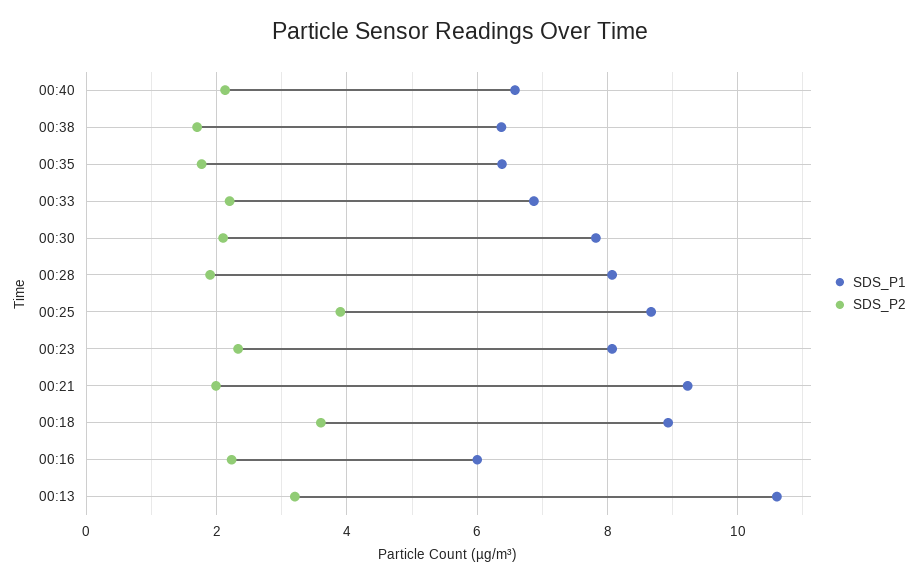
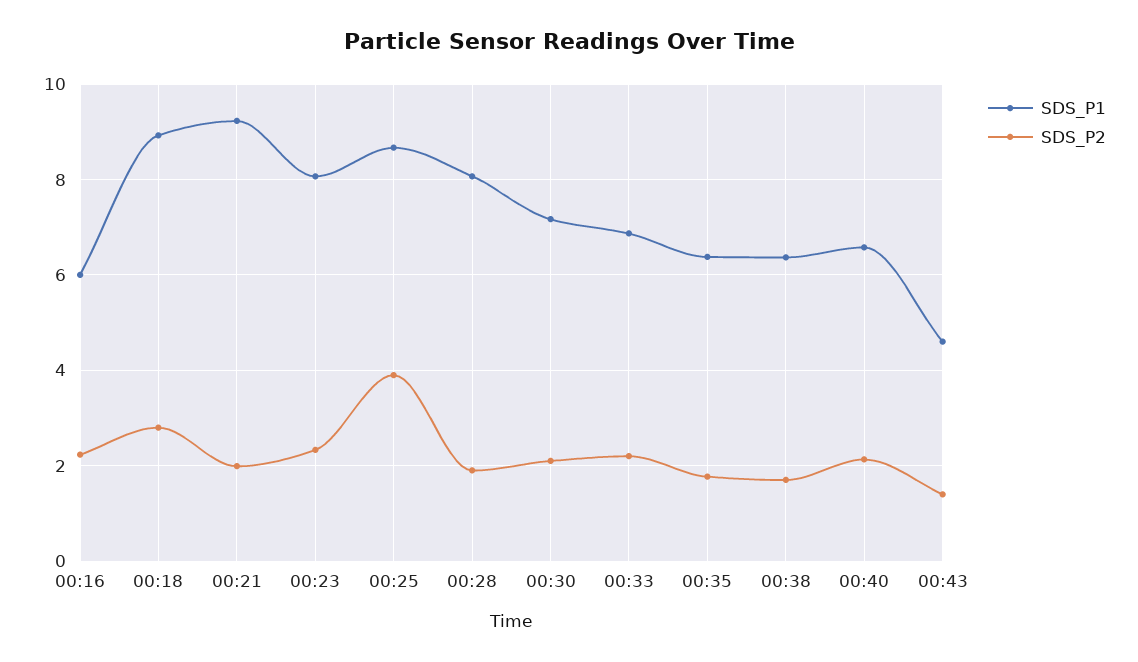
SDS_P1, 00:30: 7.8 -> 7.2
SDS_P2, 00:18: 3.6 -> 2.8
SDS_P1, 00:13: 10.6 -> none
SDS_P2, 00:13: 3.2 -> none
SDS_P1, 00:43: none -> 4.6
SDS_P2, 00:43: none -> 1.4

